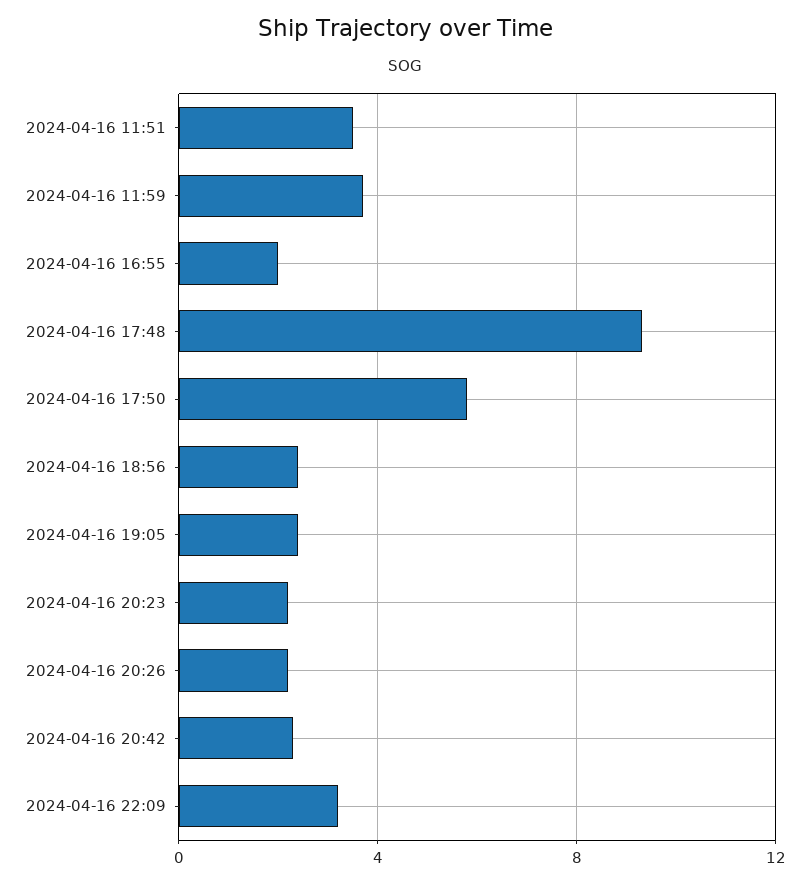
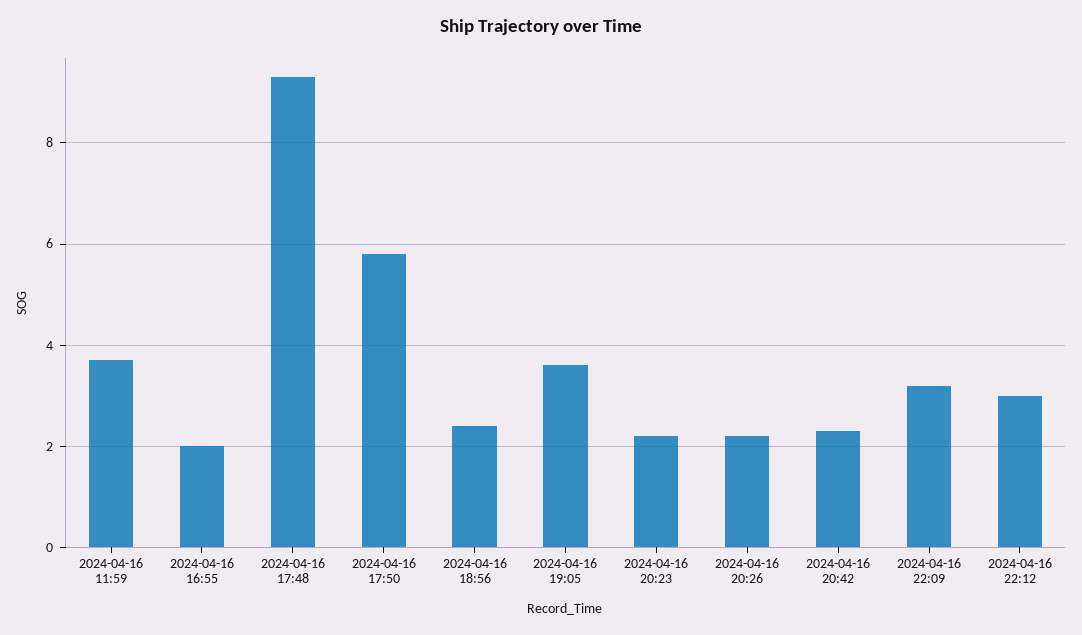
2024-04-16 11:51: 3.5 -> none
2024-04-16 19:05: 2.5 -> 3.5
2024-04-16 22:12: none -> 3

